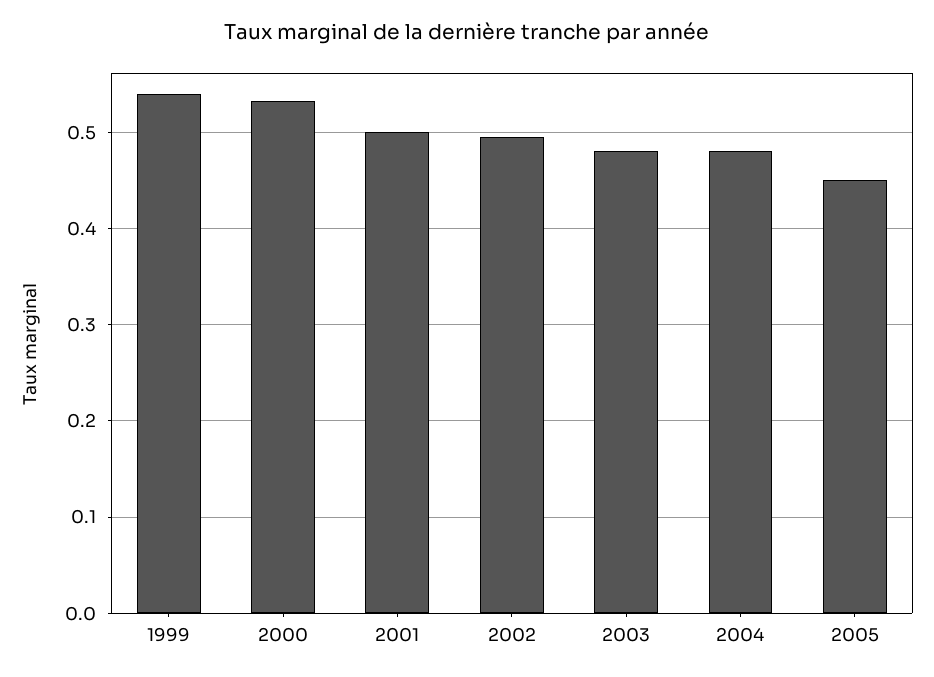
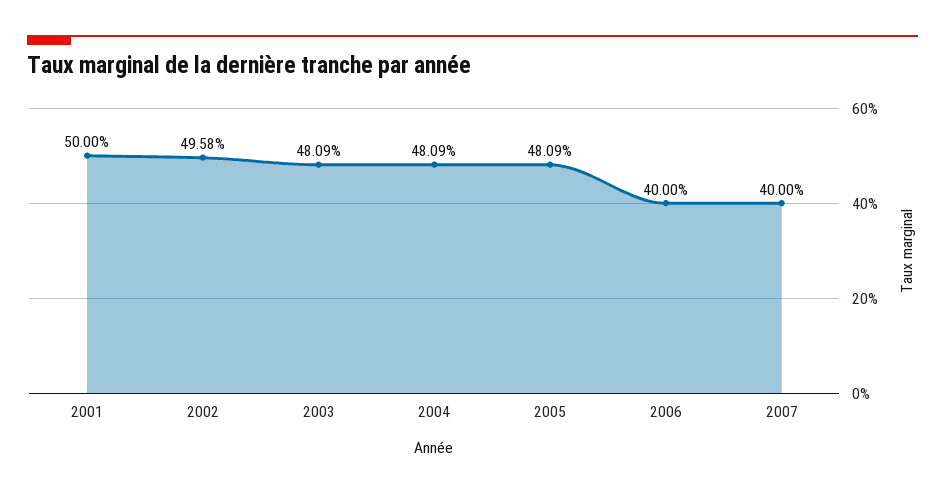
1999: 0.54 -> none
2000: 0.53 -> none
2005: 0.45 -> 0.4809
2006: none -> 0.4
2007: none -> 0.4

